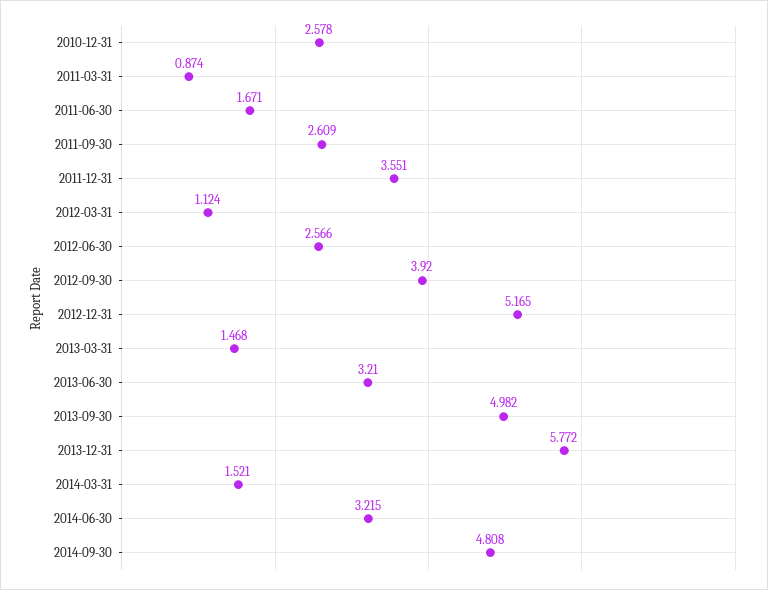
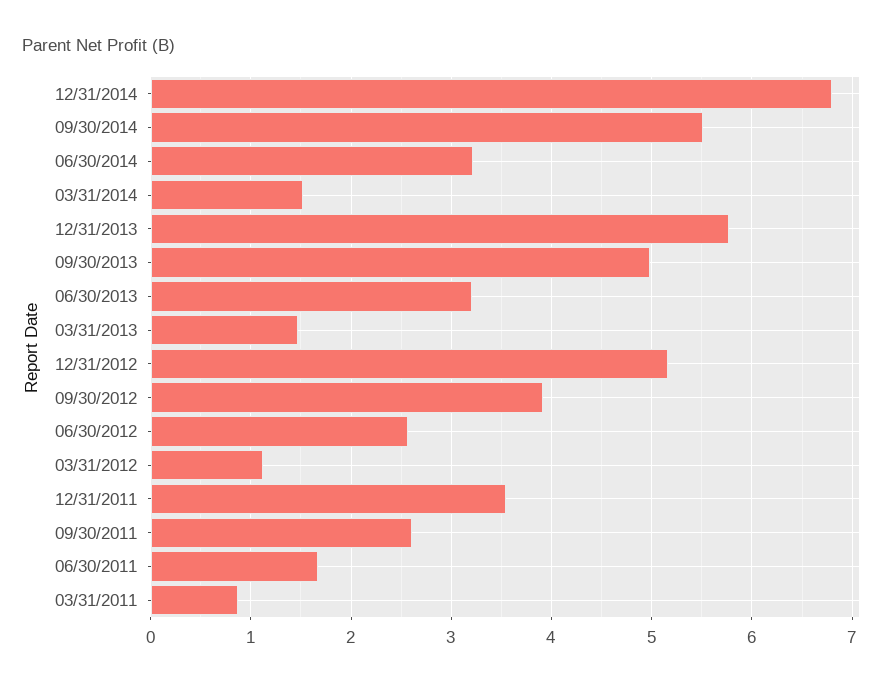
2010-12-31: 2.578 -> none
2014-09-30: 4.808 -> 5.5
12/31/2014: none -> 6.8

